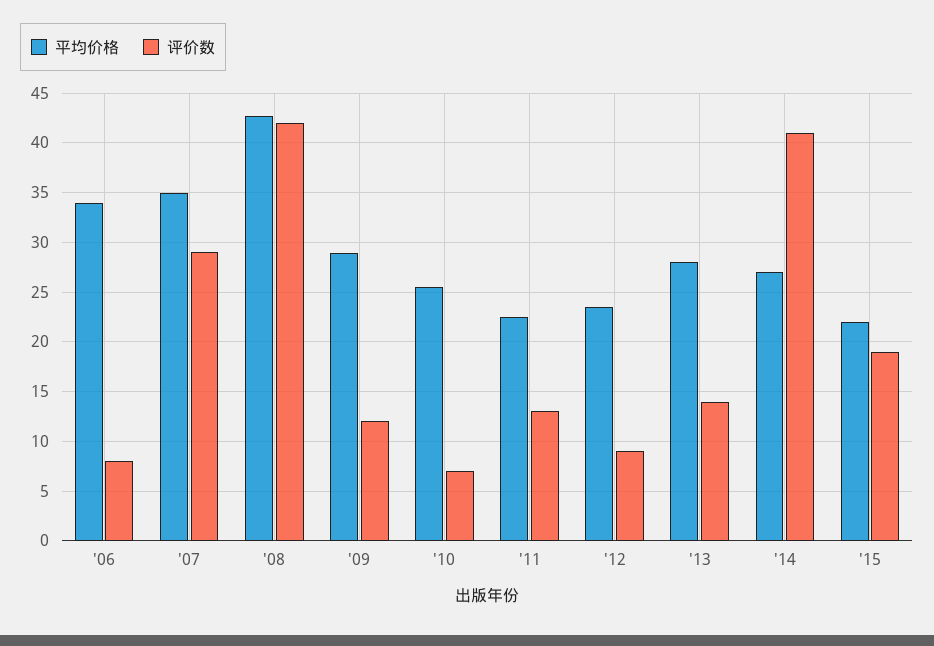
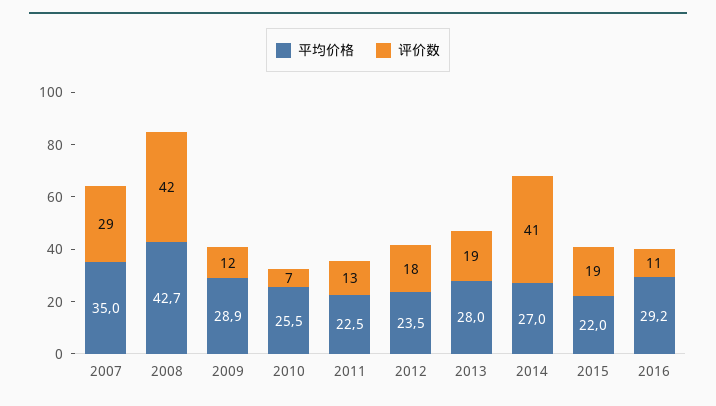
平均价格, '06: 34 -> none
评价数, '06: 8 -> none
评价数, '12: 9 -> 18
评价数, '13: 14 -> 19
平均价格, 2016: none -> 29.2
评价数, 2016: none -> 11

